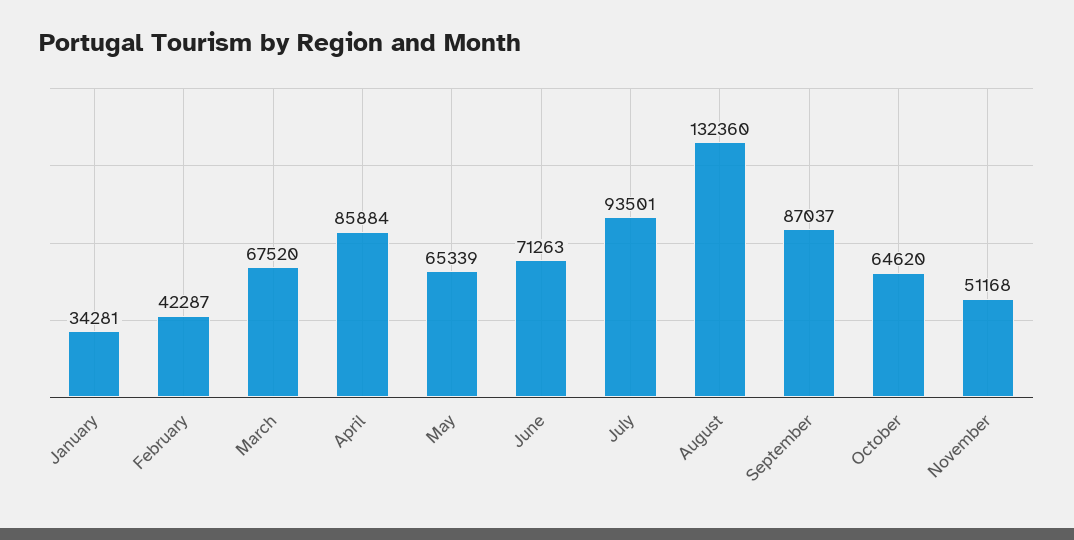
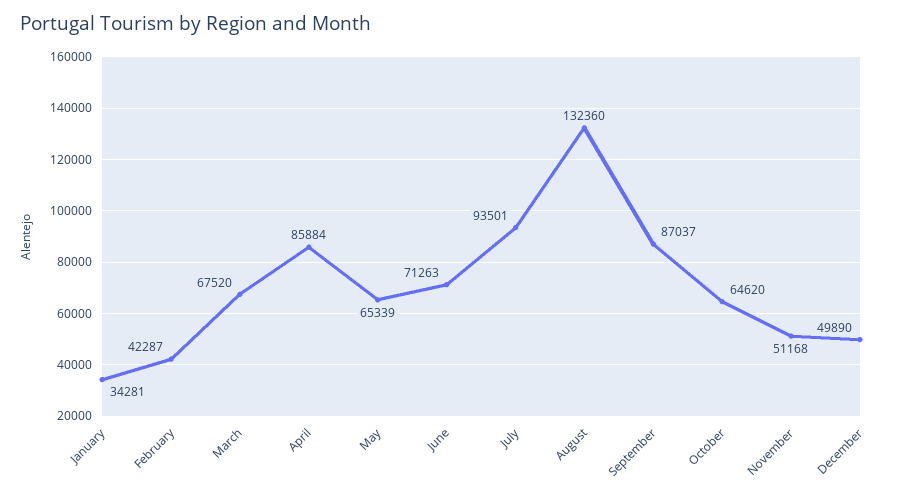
December: none -> 49890

